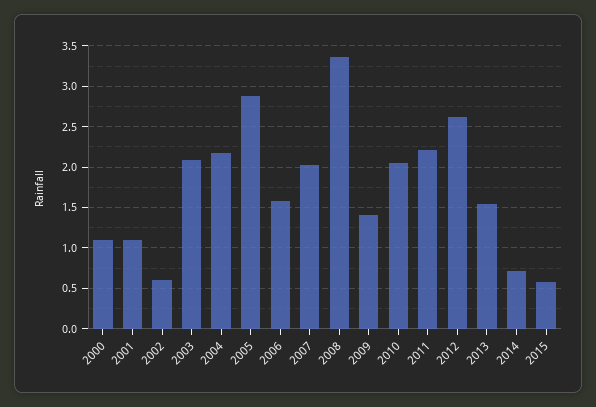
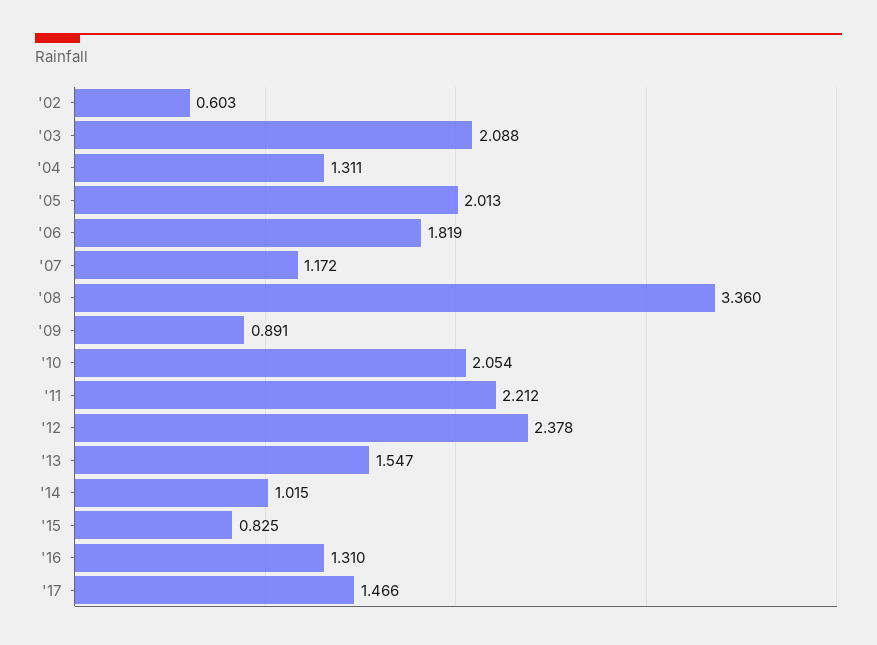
2000: 1.1 -> none
2001: 1.1 -> none
2004: 2.2 -> 1.311
2005: 2.9 -> 2.013
2006: 1.6 -> 1.819
2007: 2 -> 1.172
2009: 1.4 -> 0.891
2012: 2.6 -> 2.378
2014: 0.7 -> 1.015
2015: 0.6 -> 0.825
'16: none -> 1.31
'17: none -> 1.466

